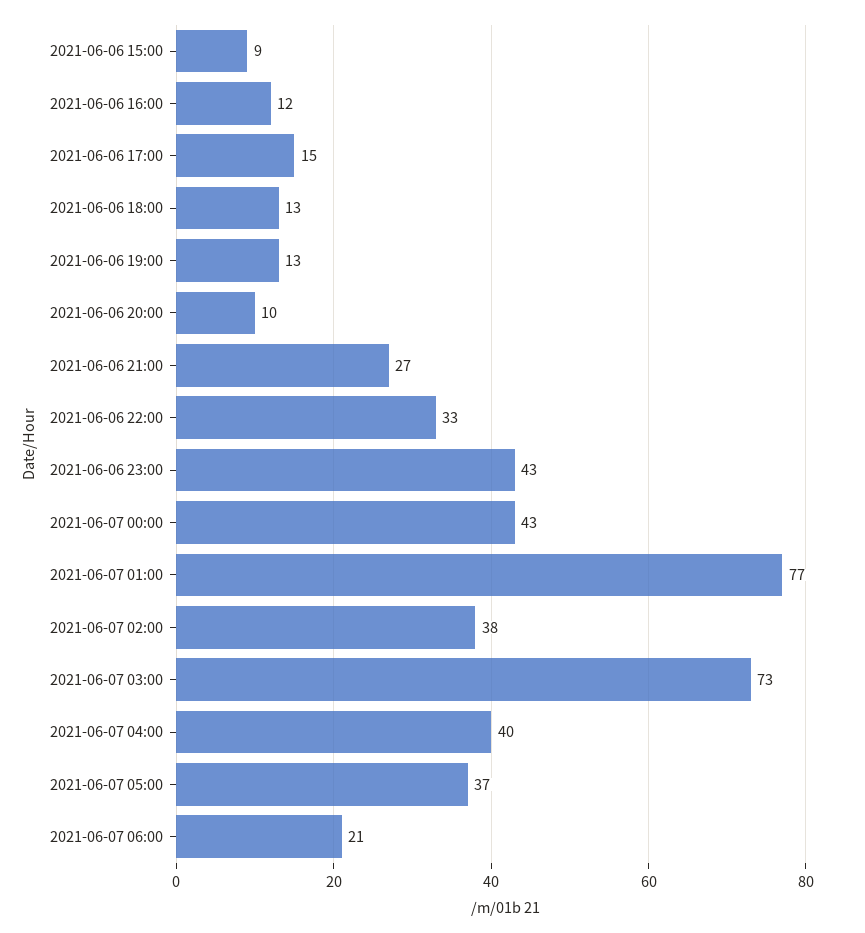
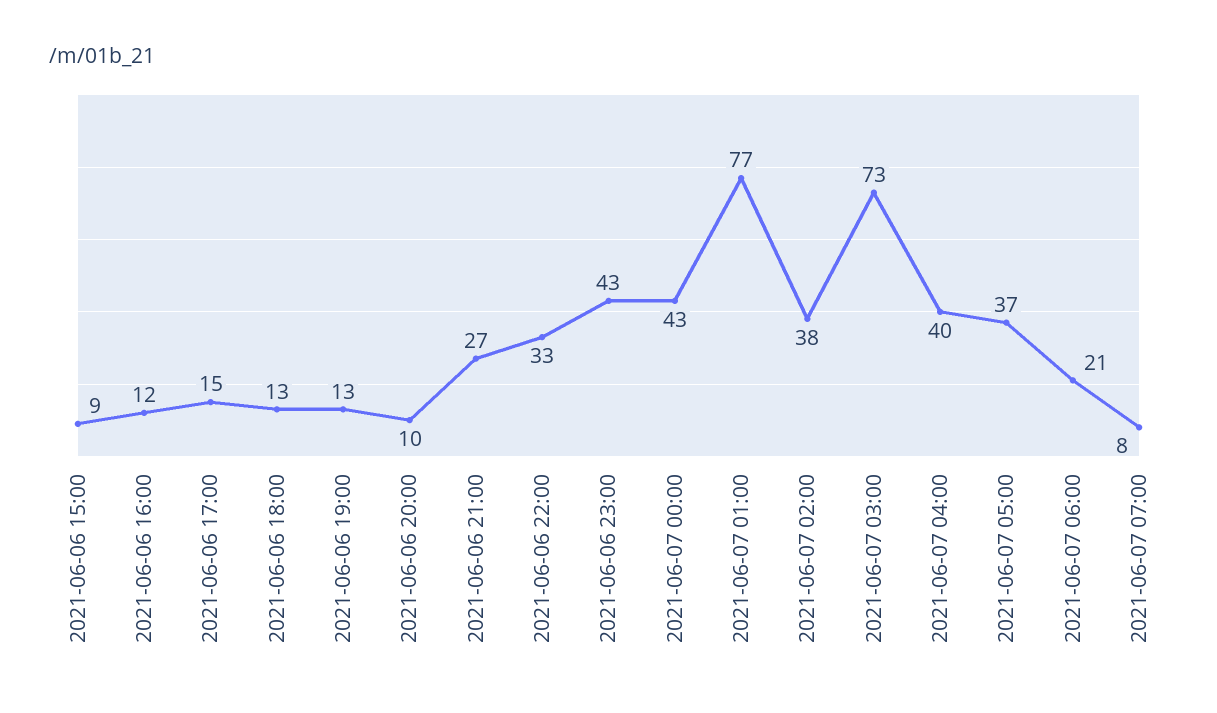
2021-06-07 07:00: none -> 8

